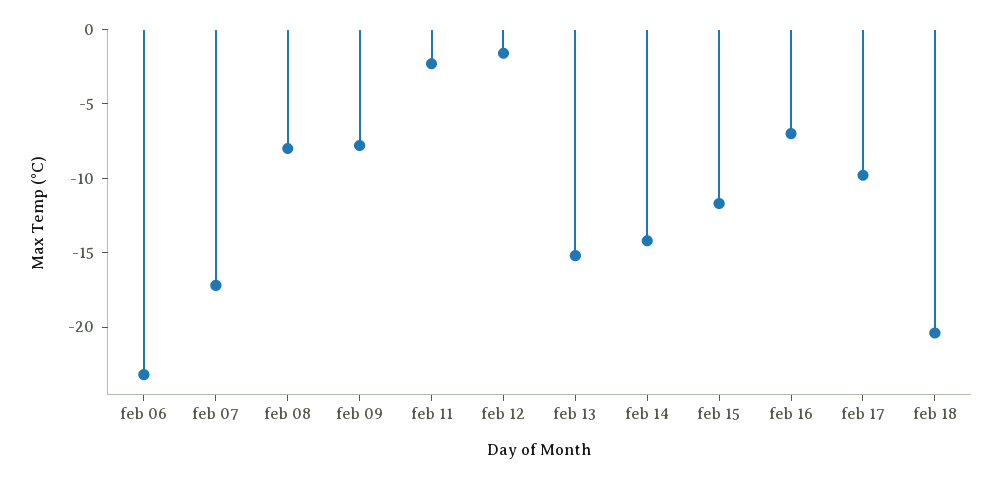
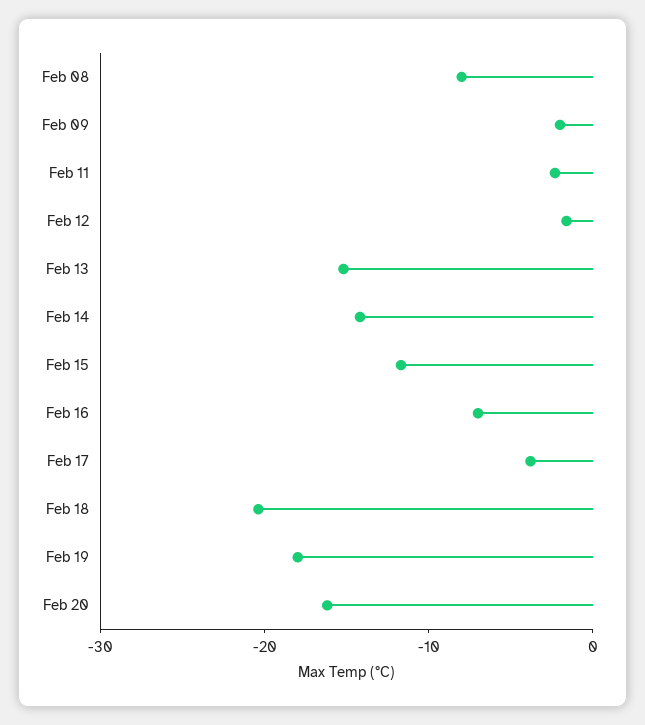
feb 06: -23 -> none
feb 07: -17 -> none
feb 09: -8 -> -2
feb 17: -10 -> -4
Feb 19: none -> -18
Feb 20: none -> -16

